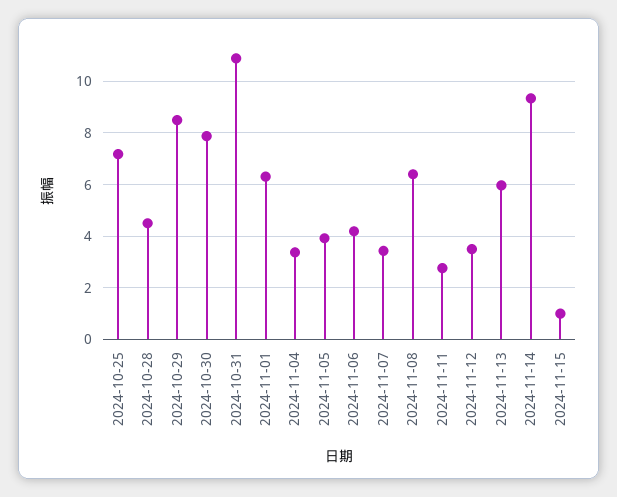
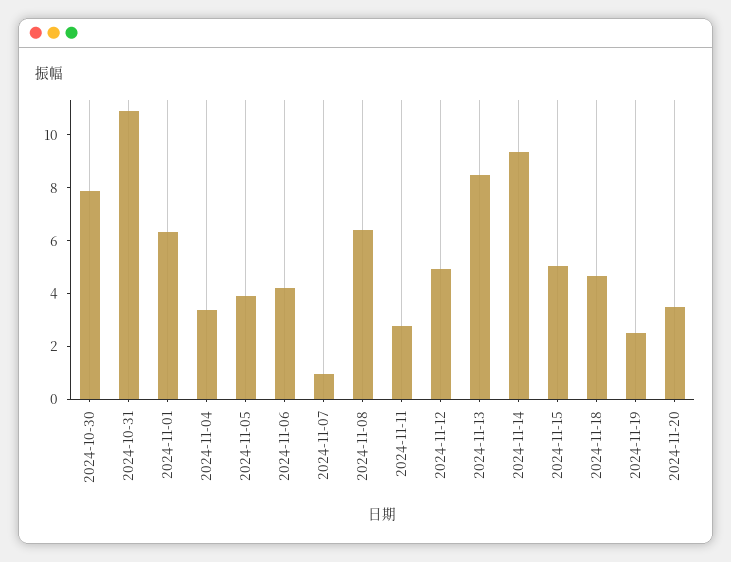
2024-10-25: 7.25 -> none
2024-10-28: 4.5 -> none
2024-10-29: 8.5 -> none
2024-11-07: 3.5 -> 1
2024-11-12: 3.5 -> 5
2024-11-13: 6 -> 8.5
2024-11-15: 1 -> 5
2024-11-18: none -> 4.5
2024-11-19: none -> 2.5
2024-11-20: none -> 3.5

